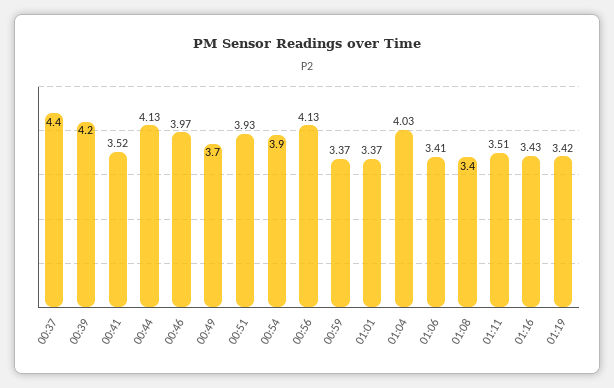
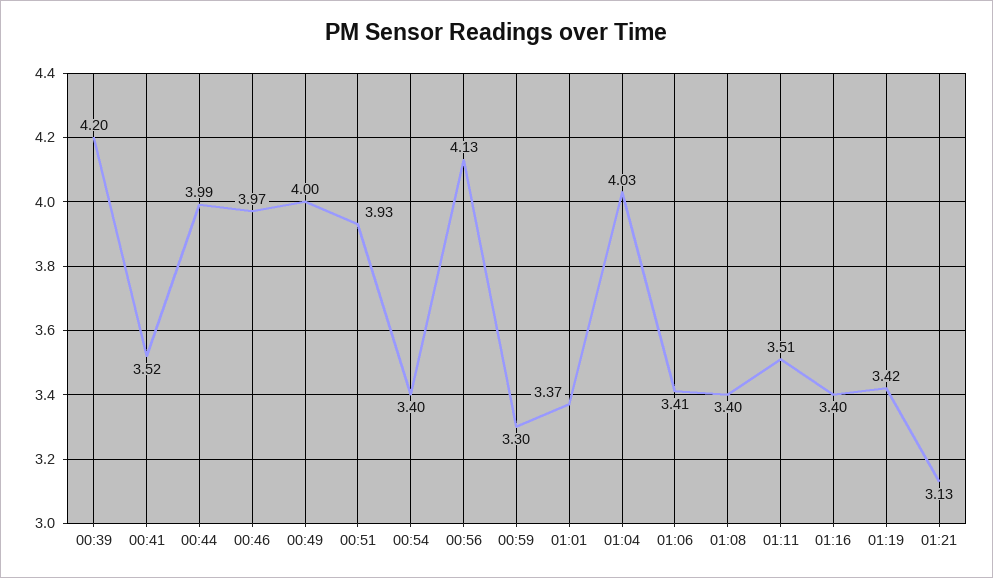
00:37: 4.4 -> none
00:44: 4.13 -> 3.99
00:49: 3.7 -> 4
00:54: 3.9 -> 3.4
00:59: 3.37 -> 3.3
01:16: 3.43 -> 3.4
01:21: none -> 3.13

